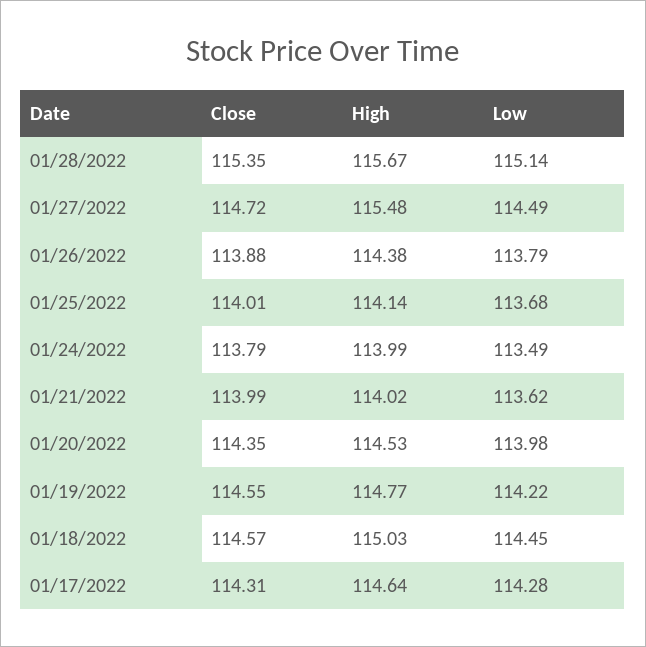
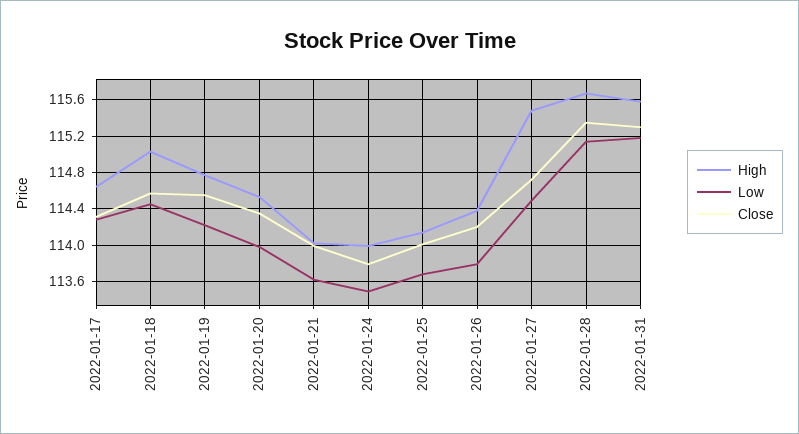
Close, 01/26/2022: 113.88 -> 114.2
High, 2022-01-31: none -> 115.6
Low, 2022-01-31: none -> 115.2
Close, 2022-01-31: none -> 115.3

